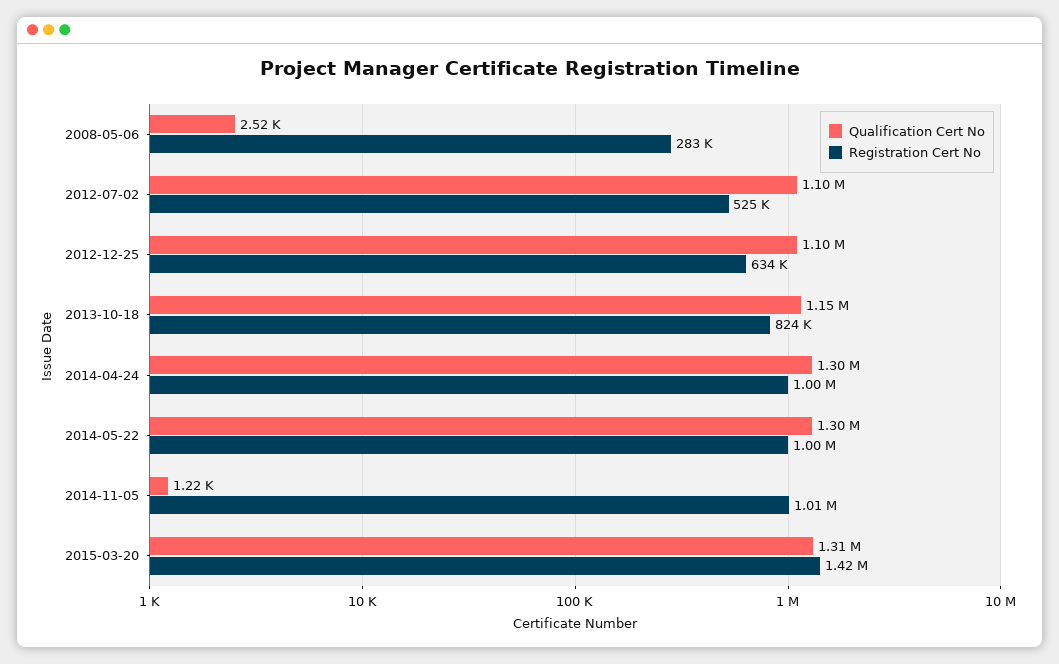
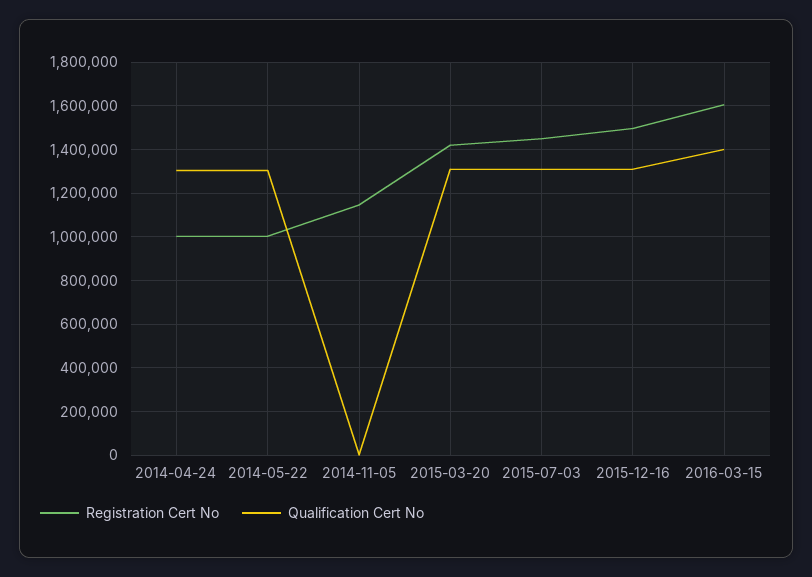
Qualification Cert No, 2008-05-06: 2520 -> none
Registration Cert No, 2008-05-06: 283000 -> none
Qualification Cert No, 2012-07-02: 1100000 -> none
Registration Cert No, 2012-07-02: 525000 -> none
Qualification Cert No, 2012-12-25: 1100000 -> none
Registration Cert No, 2012-12-25: 634000 -> none
Qualification Cert No, 2013-10-18: 1150000 -> none
Registration Cert No, 2013-10-18: 824000 -> none
Registration Cert No, 2014-11-05: 1010000 -> 1150000
Registration Cert No, 2015-07-03: none -> 1450000
Qualification Cert No, 2015-07-03: none -> 1300000
Registration Cert No, 2015-12-16: none -> 1500000
Qualification Cert No, 2015-12-16: none -> 1300000
Registration Cert No, 2016-03-15: none -> 1600000
Qualification Cert No, 2016-03-15: none -> 1400000

